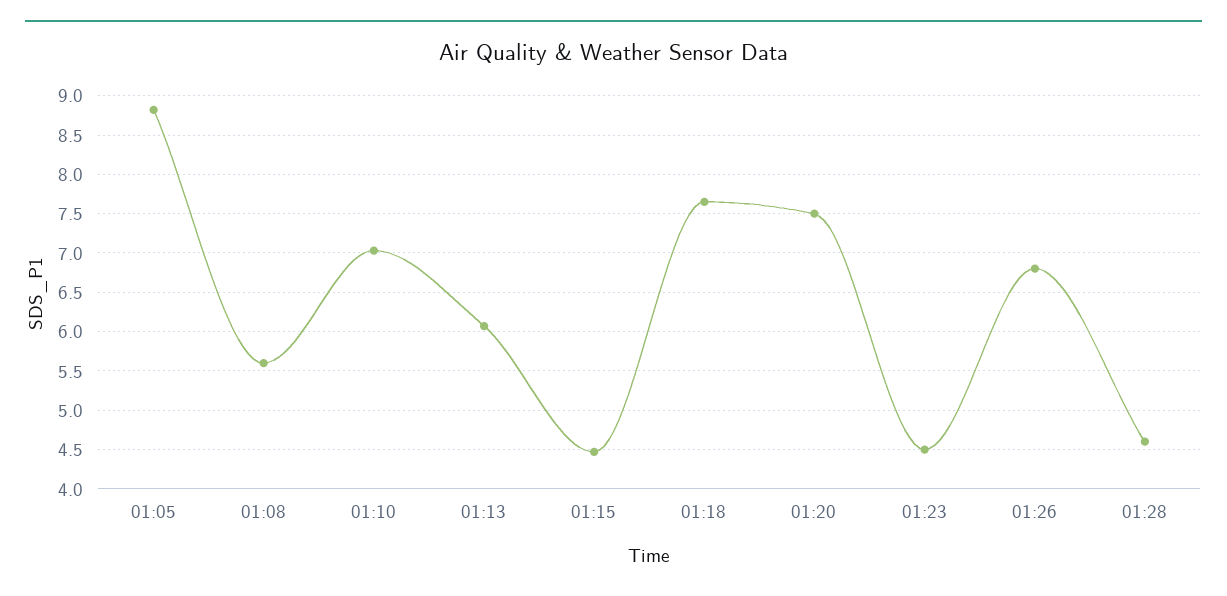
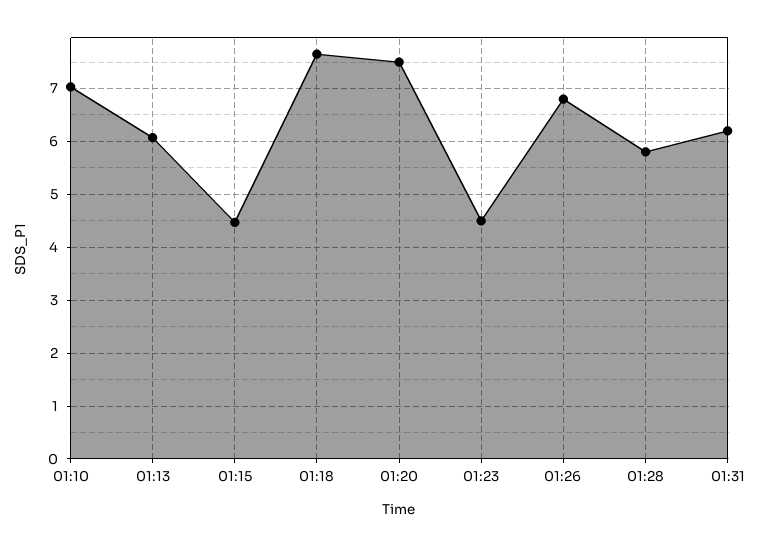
01:05: 8.8 -> none
01:08: 5.6 -> none
01:28: 4.6 -> 5.8
01:31: none -> 6.2

